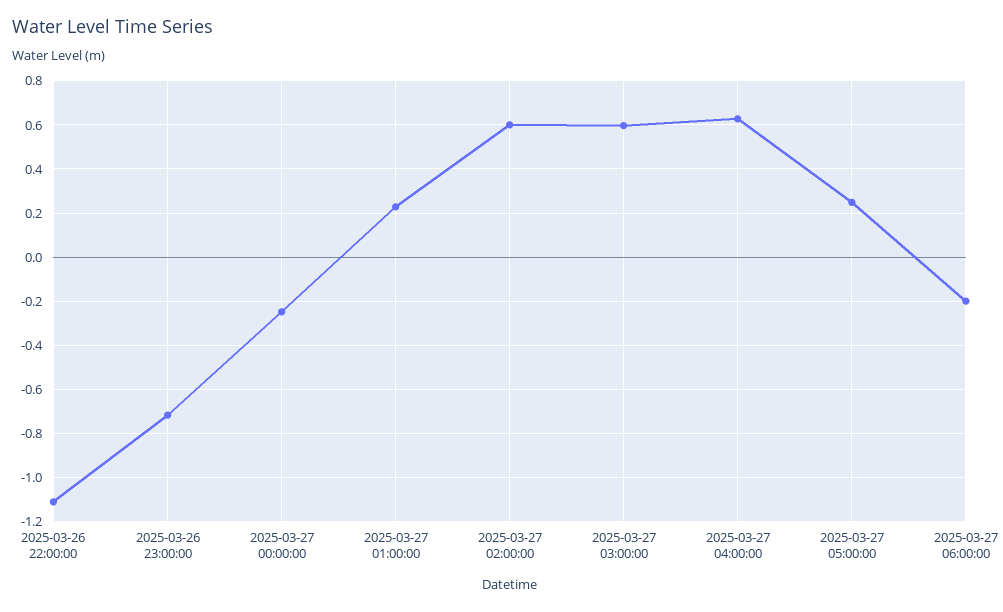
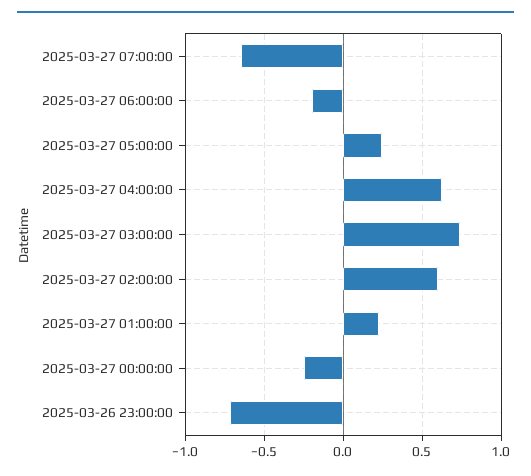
2025-03-26 22:00:00: -1.1 -> none
2025-03-27 03:00:00: 0.6 -> 0.75
2025-03-27 07:00:00: none -> -0.65

